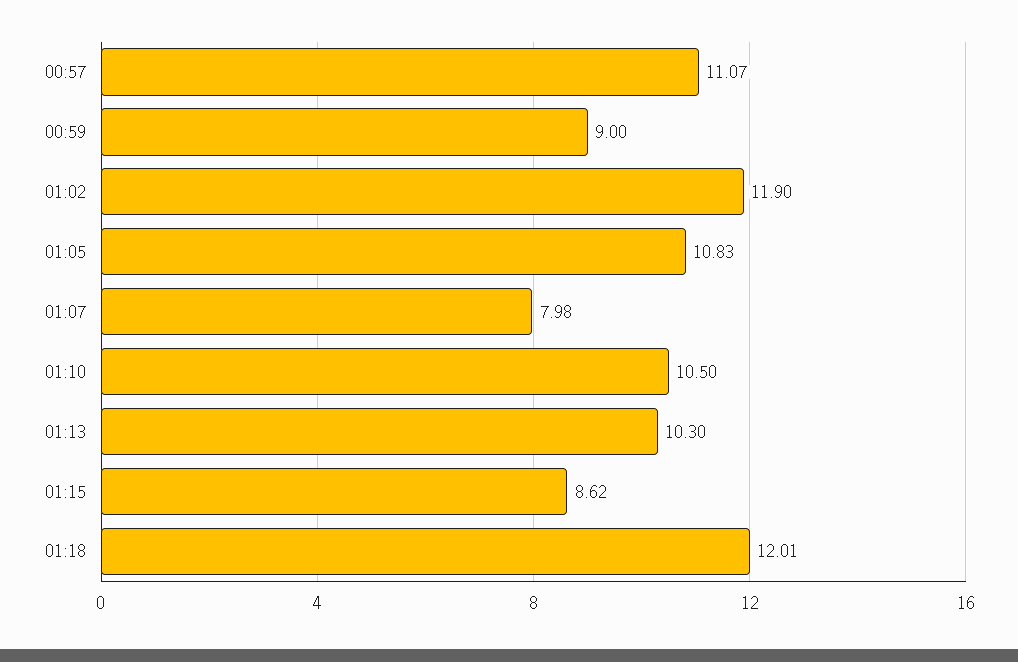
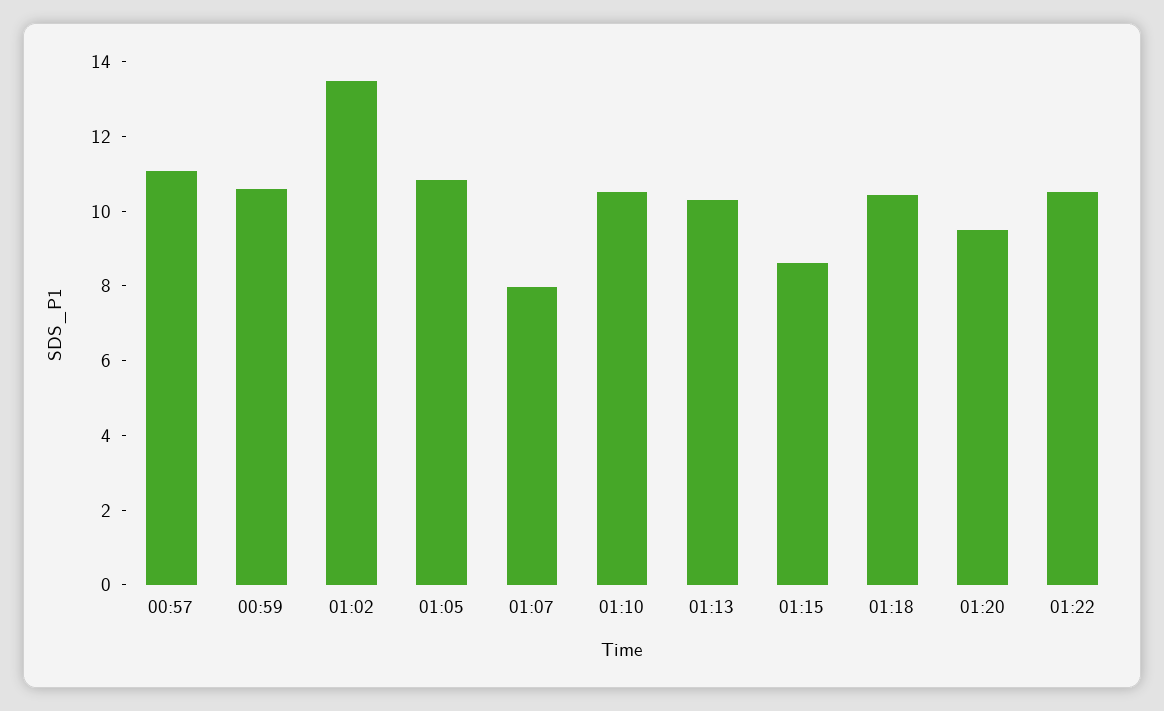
00:59: 9 -> 10.5
01:02: 11.9 -> 13.5
01:18: 12.01 -> 10.5
01:20: none -> 9.5
01:22: none -> 10.5

